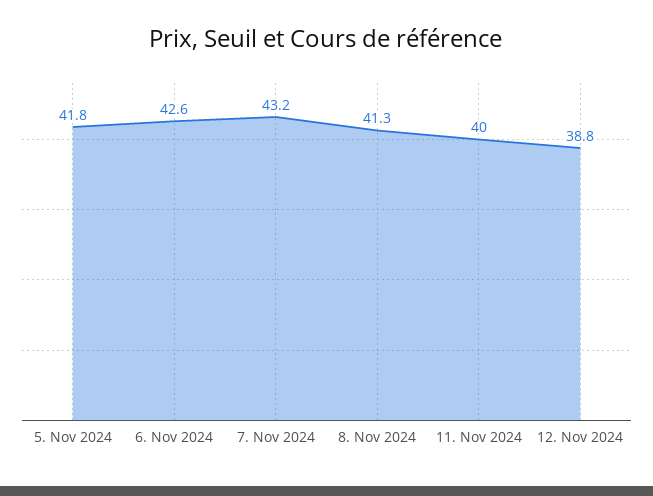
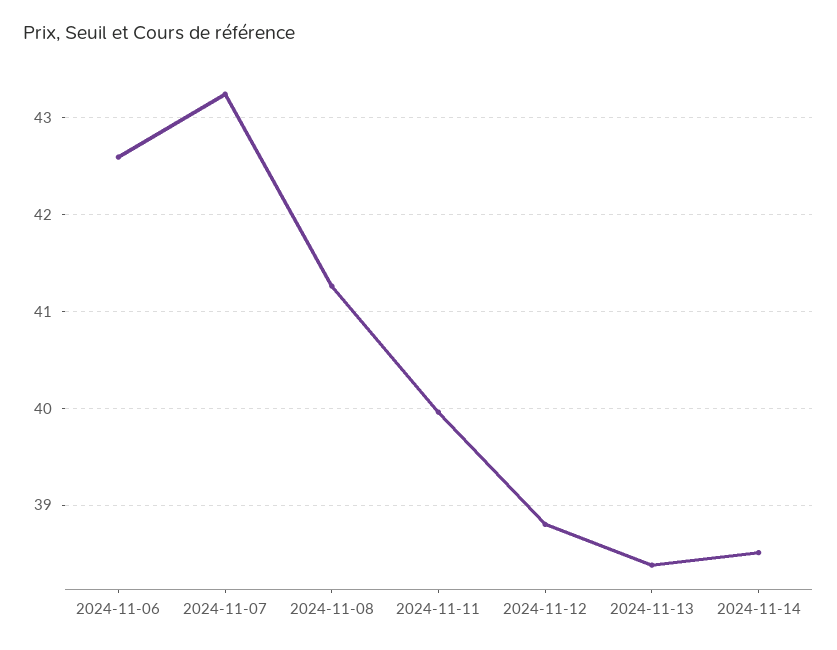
5. Nov 2024: 41.8 -> none
2024-11-13: none -> 38.4
2024-11-14: none -> 38.5

